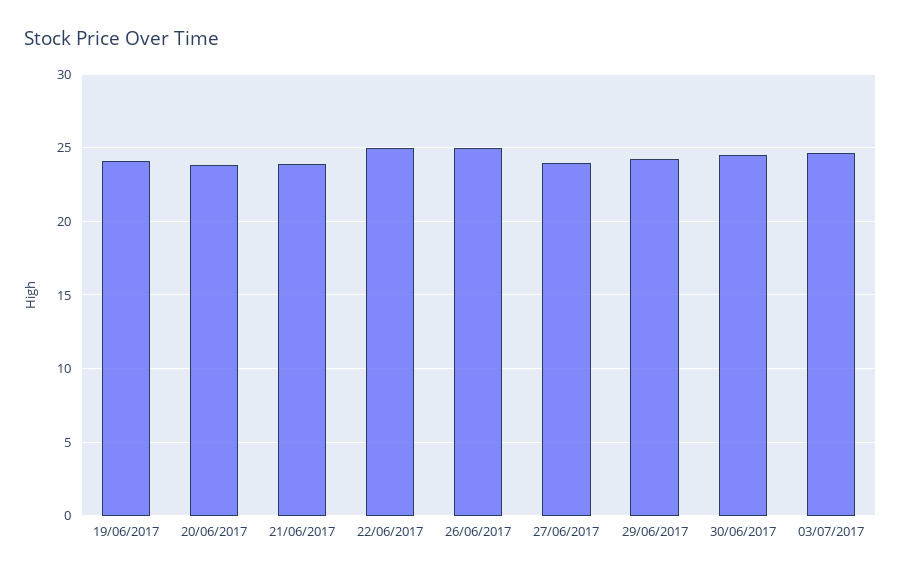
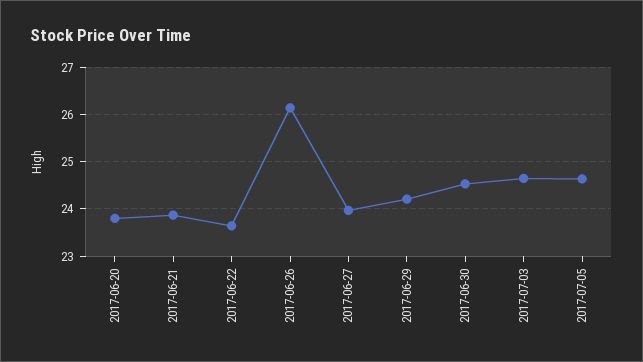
19/06/2017: 24 -> none
22/06/2017: 25 -> 23.6
26/06/2017: 25 -> 26.2
2017-07-05: none -> 24.6

